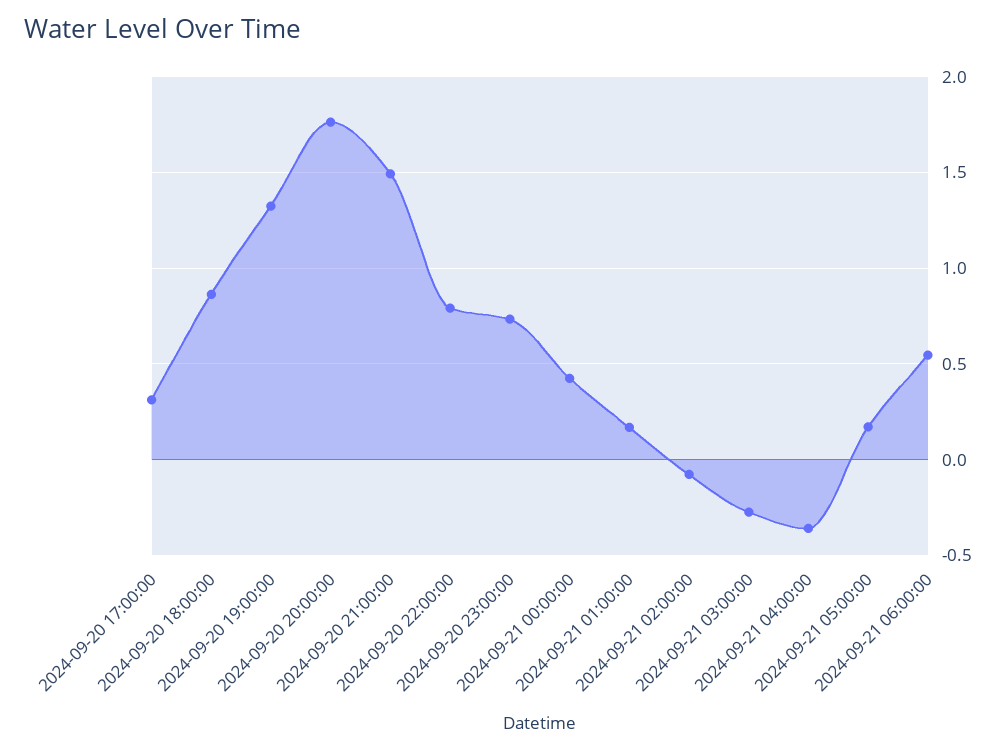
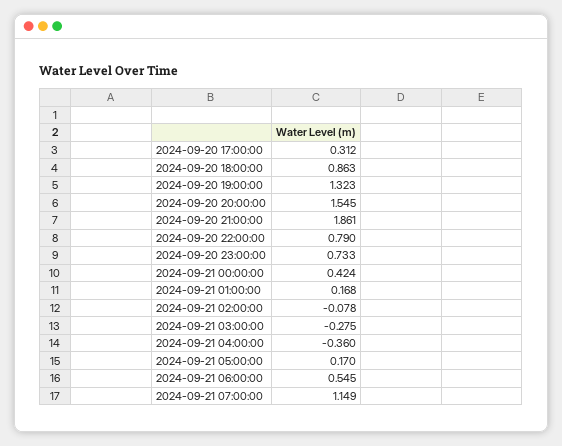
2024-09-20 20:00:00: 1.75 -> 1.545
2024-09-20 21:00:00: 1.5 -> 1.861
2024-09-21 07:00:00: none -> 1.149

